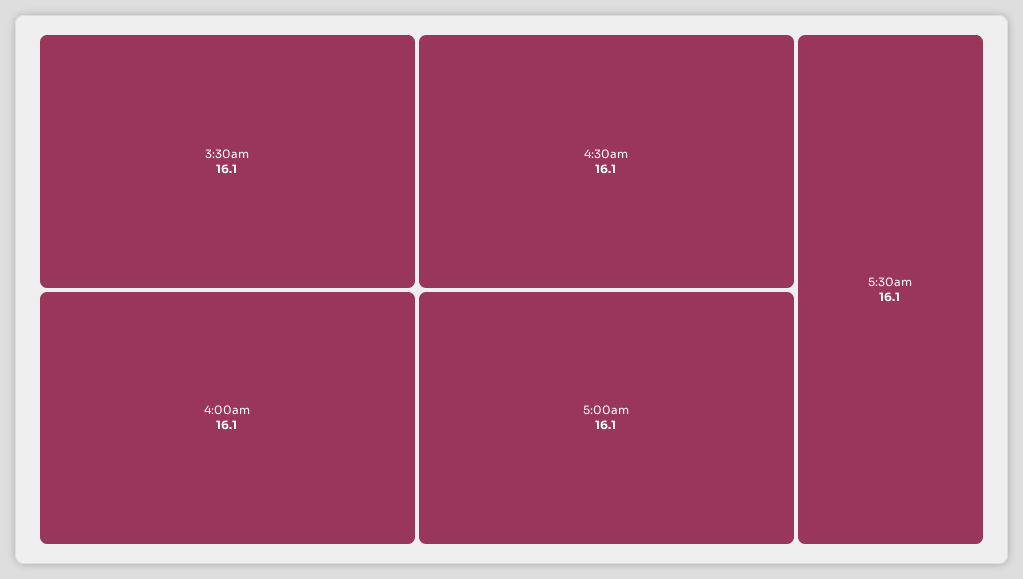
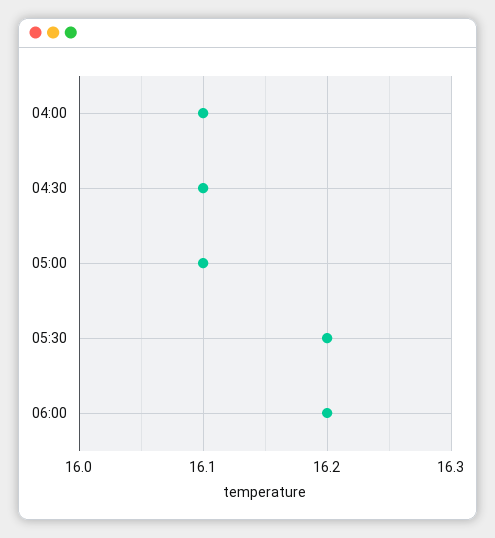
3:30am: 16.1 -> none
5:30am: 16.1 -> 16.2
06:00: none -> 16.2

